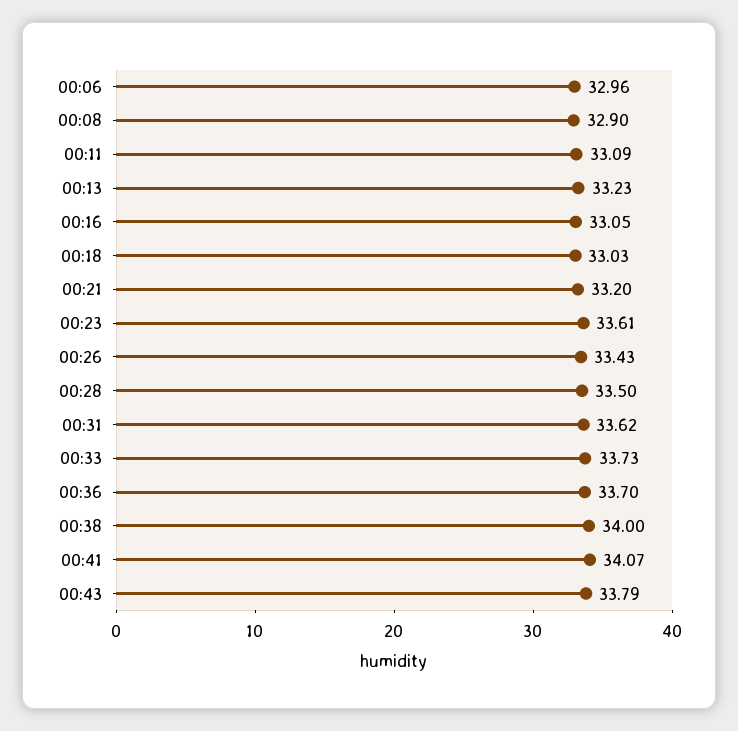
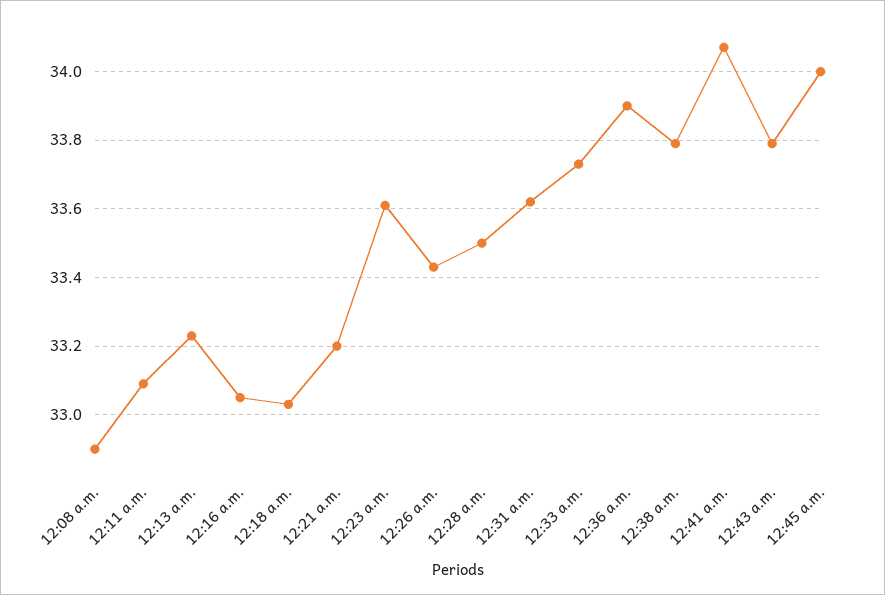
00:06: 32.96 -> none
00:36: 33.7 -> 33.9
00:38: 34 -> 33.8
12:45 a.m.: none -> 34

